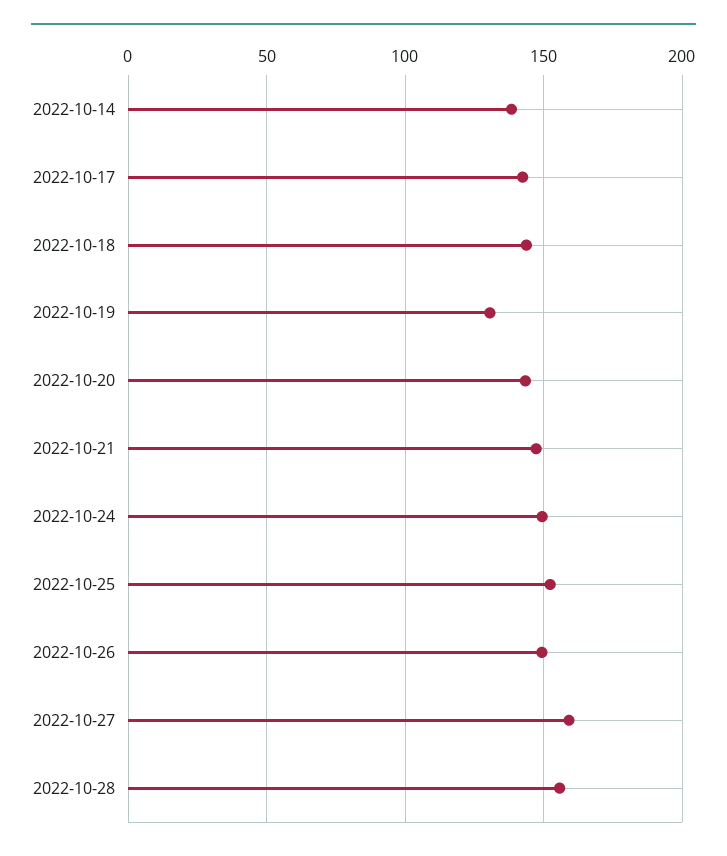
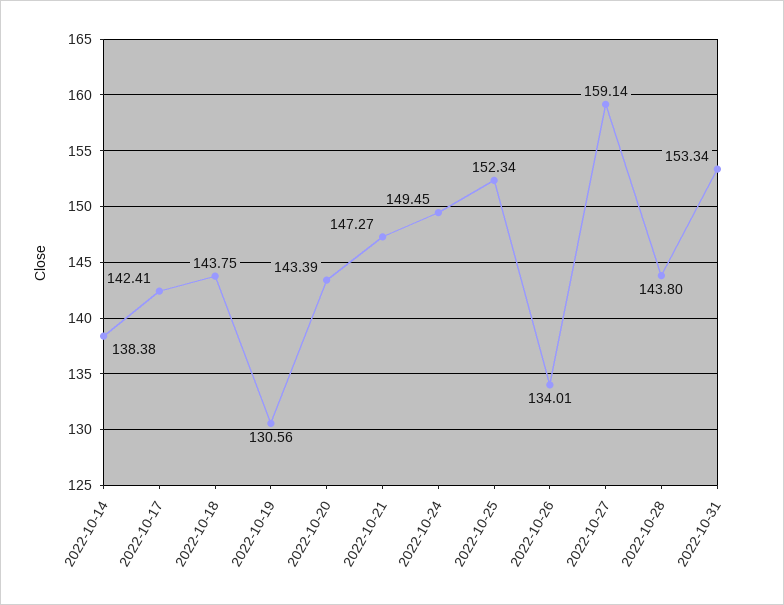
2022-10-26: 150 -> 134.01
2022-10-28: 155 -> 143.8
2022-10-31: none -> 153.34

